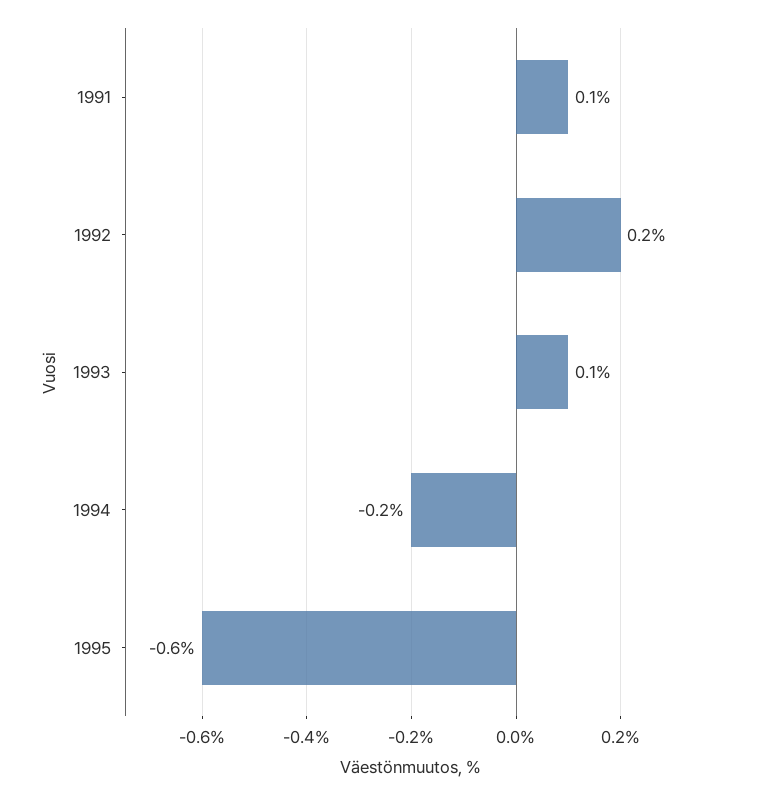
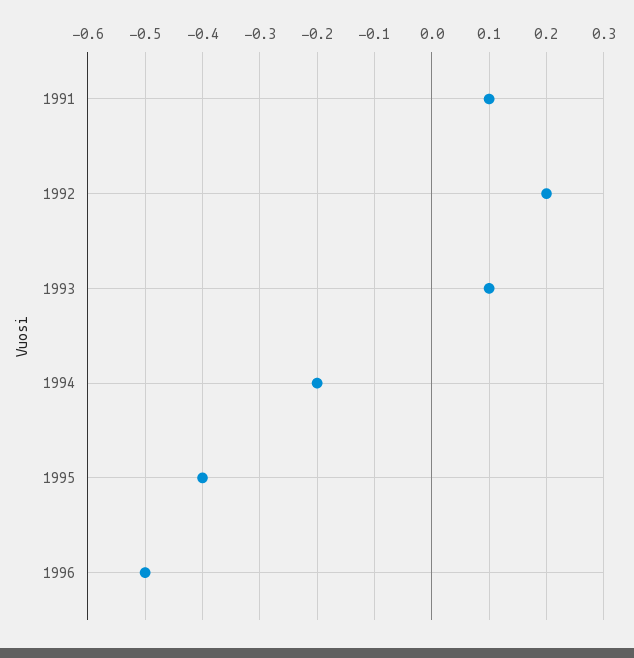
1995: -0.6 -> -0.4
1996: none -> -0.5

